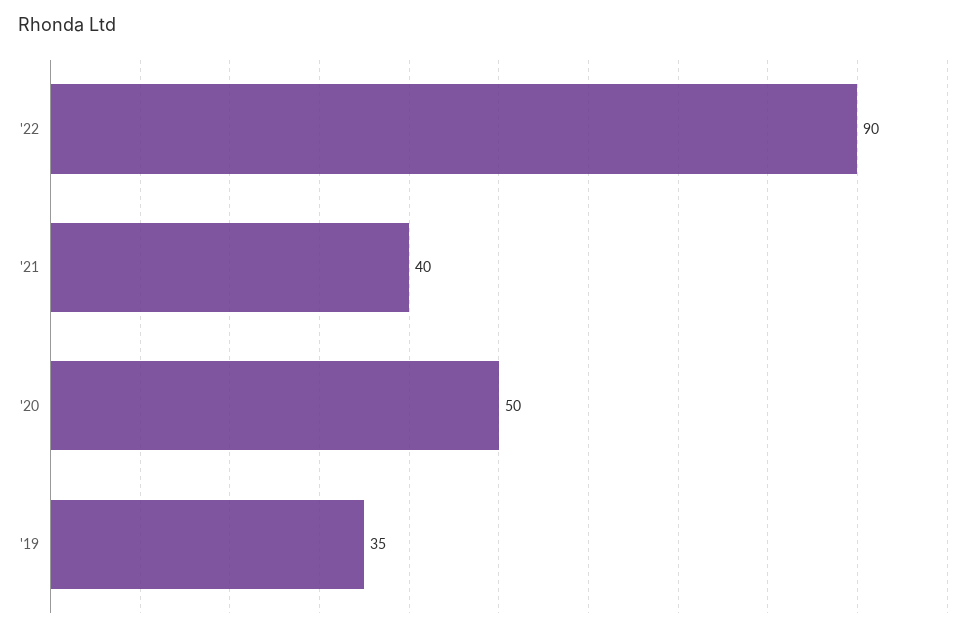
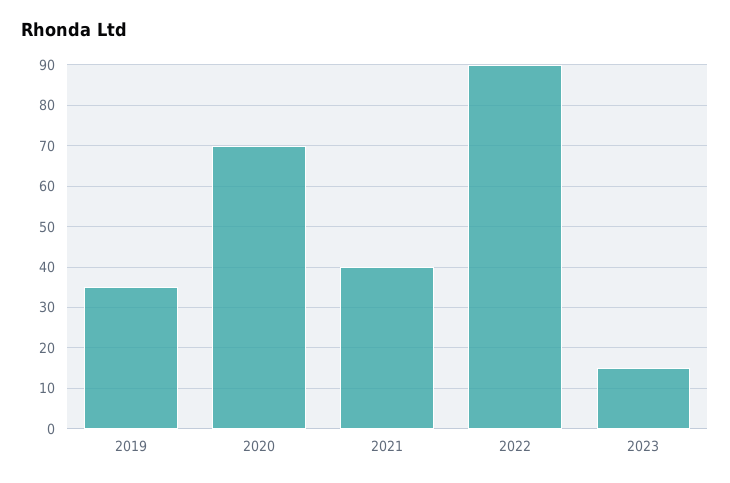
'20: 50 -> 70
2023: none -> 15

